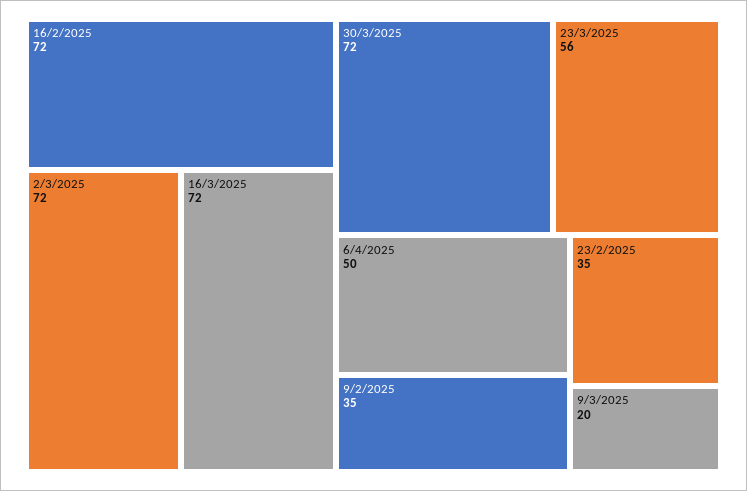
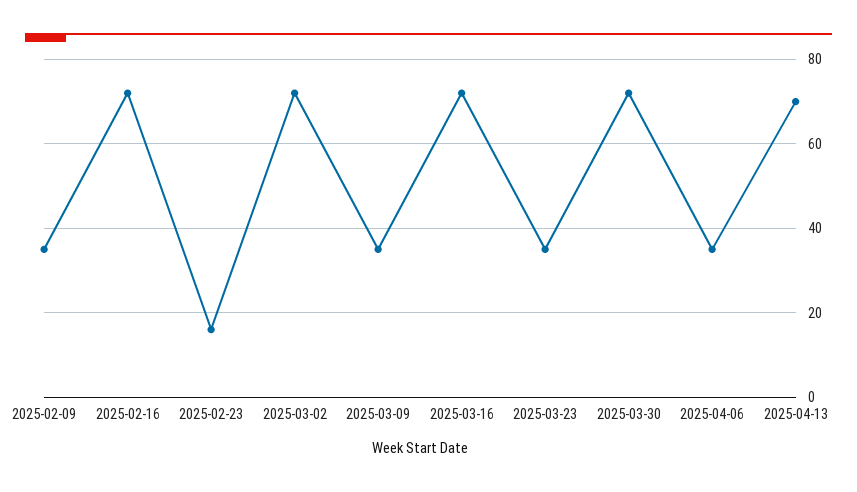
23/3/2025: 56 -> 35
6/4/2025: 50 -> 35
23/2/2025: 35 -> 15
9/3/2025: 20 -> 35
2025-04-13: none -> 70

